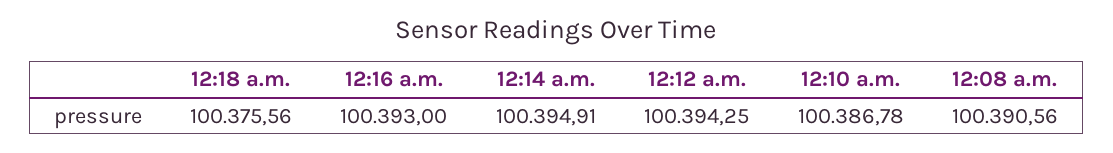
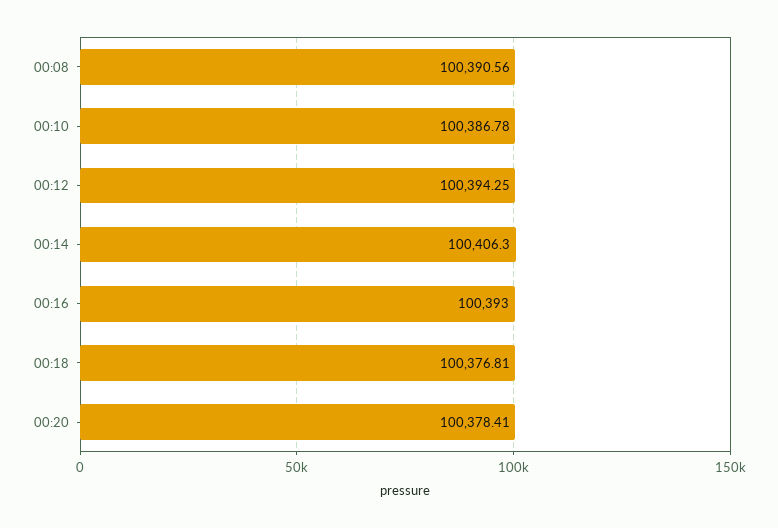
12:18 a.m.: 100375.56 -> 100376.81
12:14 a.m.: 100394.91 -> 100406.3
00:20: none -> 100378.41

